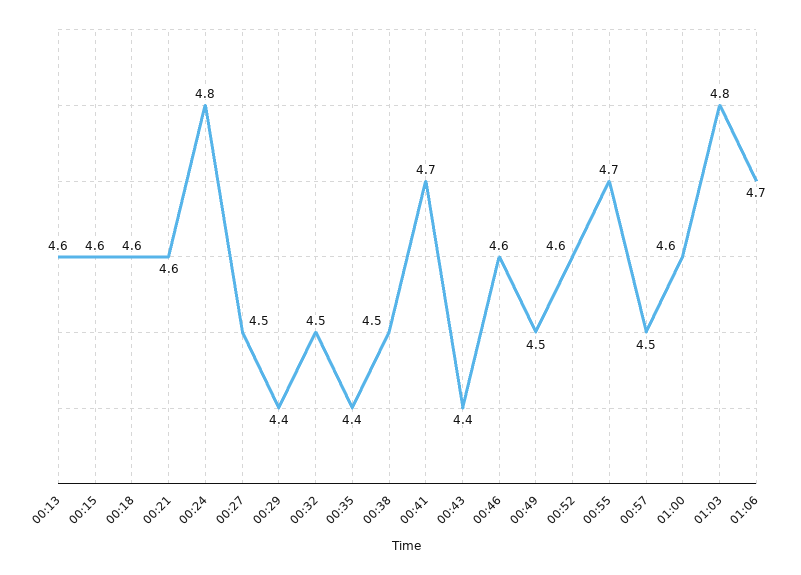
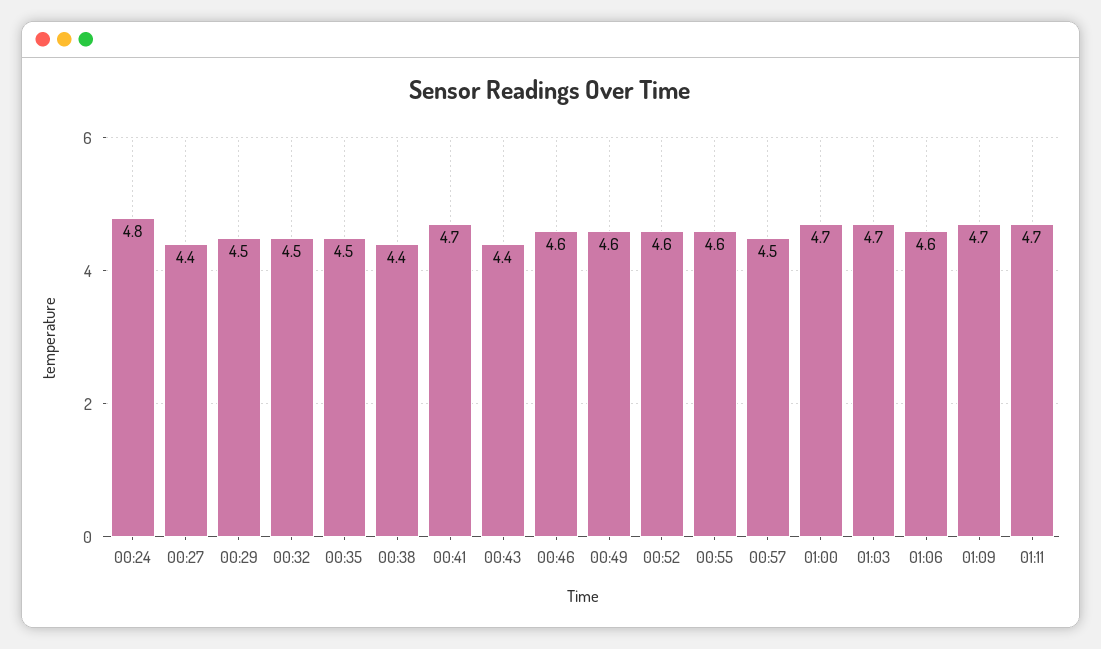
00:13: 4.6 -> none
00:15: 4.6 -> none
00:18: 4.6 -> none
00:21: 4.6 -> none
00:27: 4.5 -> 4.4
00:29: 4.4 -> 4.5
00:35: 4.4 -> 4.5
00:38: 4.5 -> 4.4
00:49: 4.5 -> 4.6
00:55: 4.7 -> 4.6
01:00: 4.6 -> 4.7
01:03: 4.8 -> 4.7
01:06: 4.7 -> 4.6
01:09: none -> 4.7
01:11: none -> 4.7

